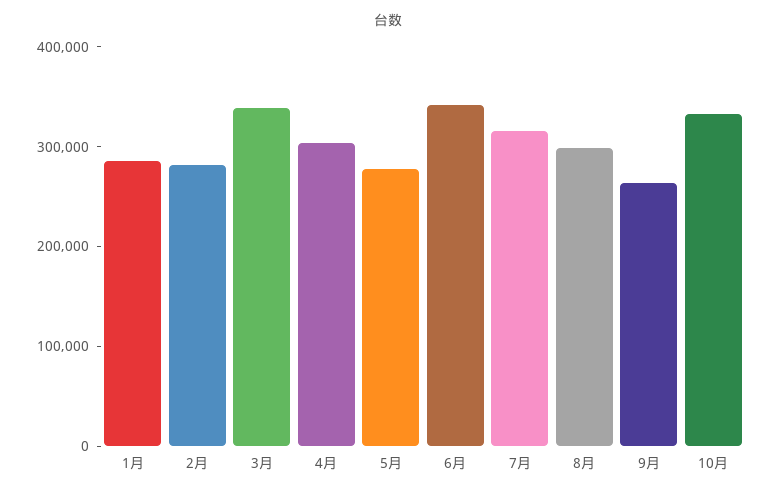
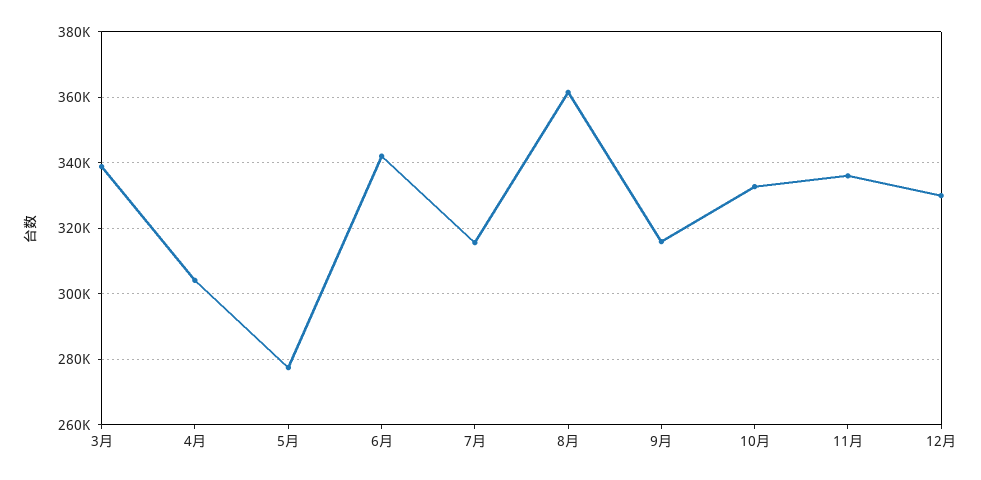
1月: 280000 -> none
2月: 280000 -> none
8月: 300000 -> 362000
9月: 260000 -> 316000
11月: none -> 336000
12月: none -> 330000

